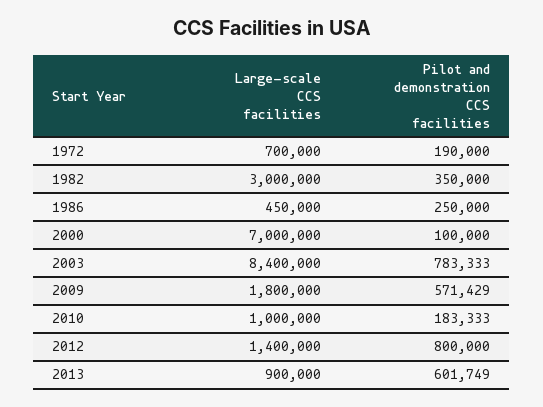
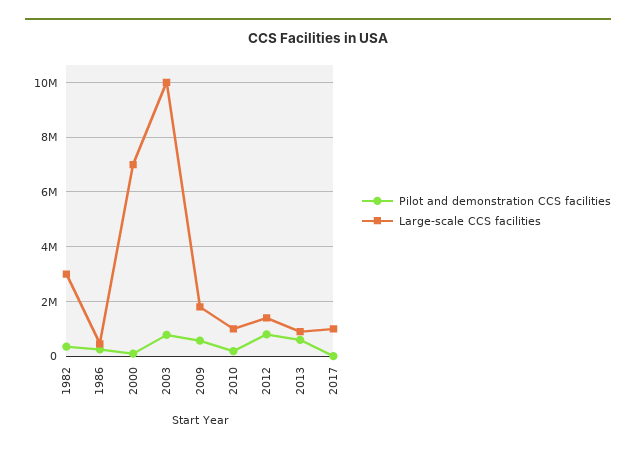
Large-scale CCS facilities, 1972: 700000 -> none
Pilot and demonstration CCS facilities, 1972: 190000 -> none
Large-scale CCS facilities, 2003: 8400000 -> 10000000
Pilot and demonstration CCS facilities, 2017: none -> 0
Large-scale CCS facilities, 2017: none -> 1000000

